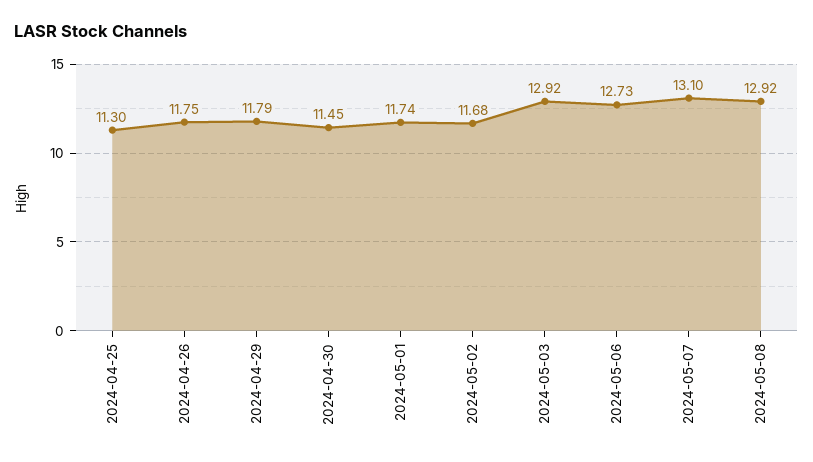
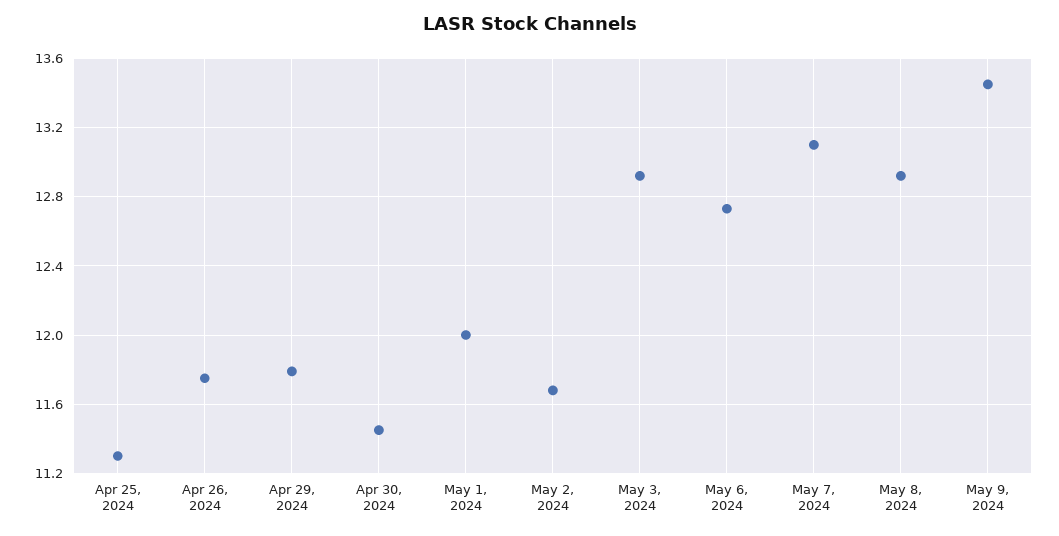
2024-05-01: 11.74 -> 12
May 9, 2024: none -> 13.45

